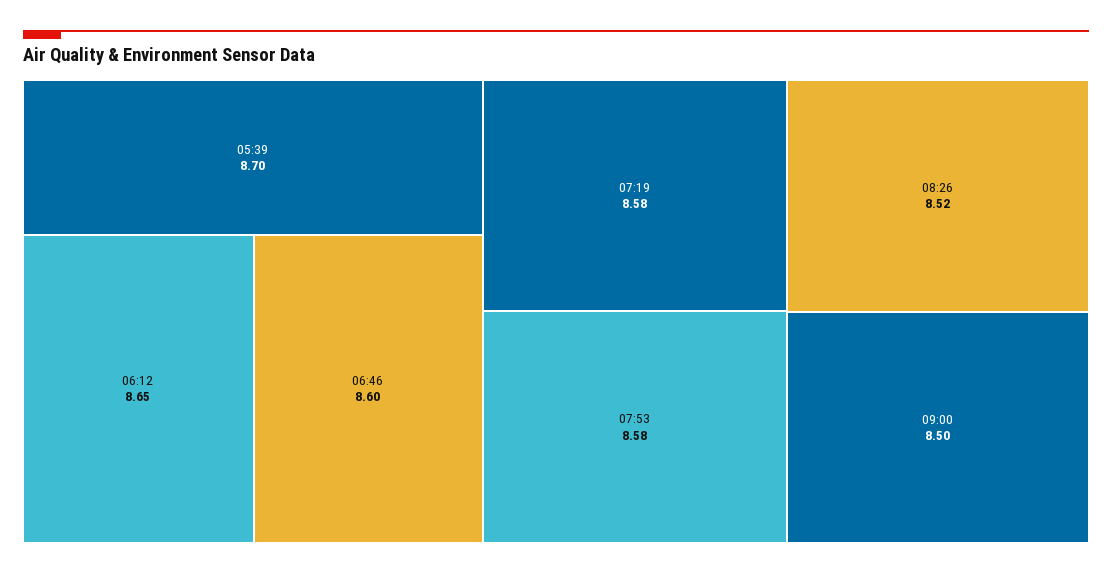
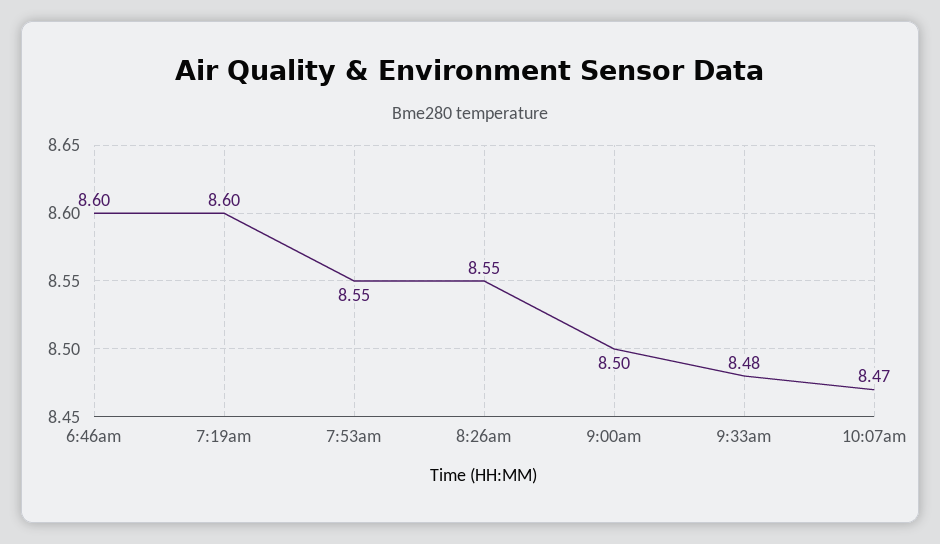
05:39: 8.7 -> none
06:12: 8.65 -> none
07:19: 8.58 -> 8.6
07:53: 8.58 -> 8.55
08:26: 8.52 -> 8.55
9:33am: none -> 8.48
10:07am: none -> 8.47

